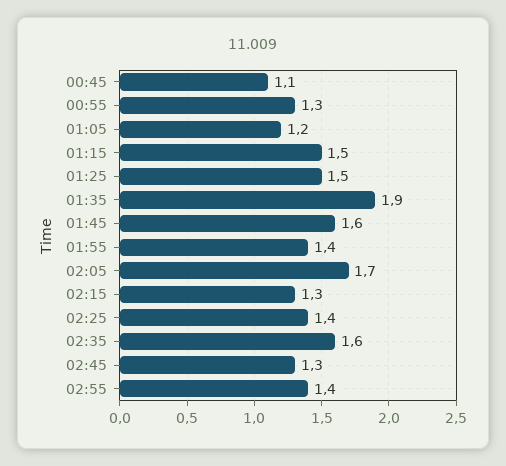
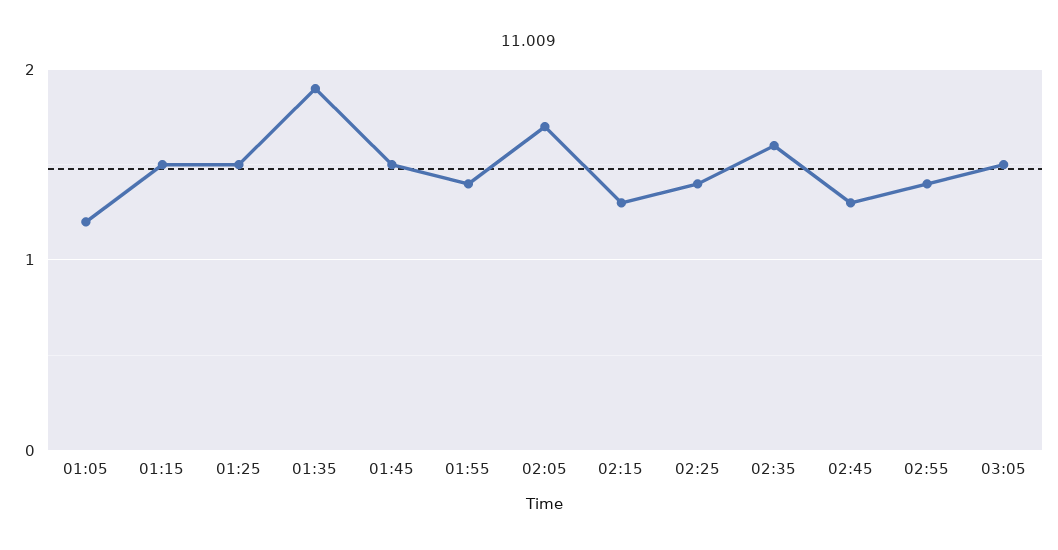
00:45: 1.1 -> none
00:55: 1.3 -> none
01:45: 1.6 -> 1.5
03:05: none -> 1.5

